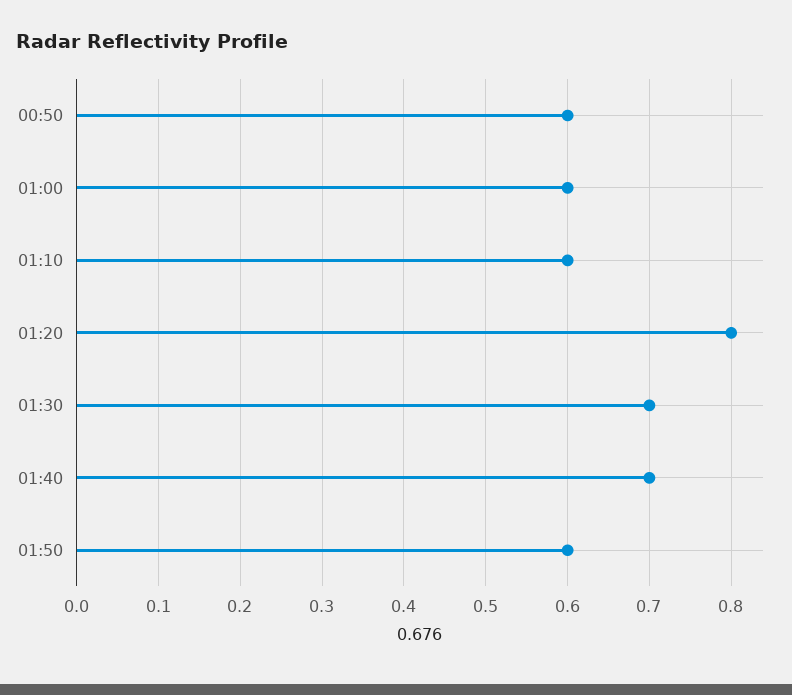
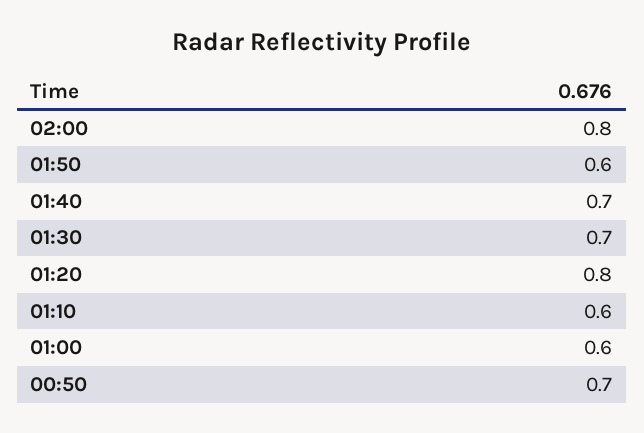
00:50: 0.6 -> 0.7
02:00: none -> 0.8

